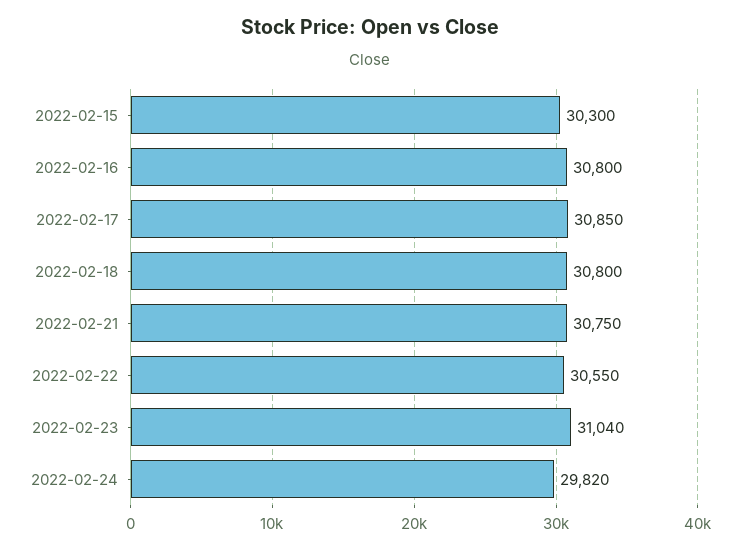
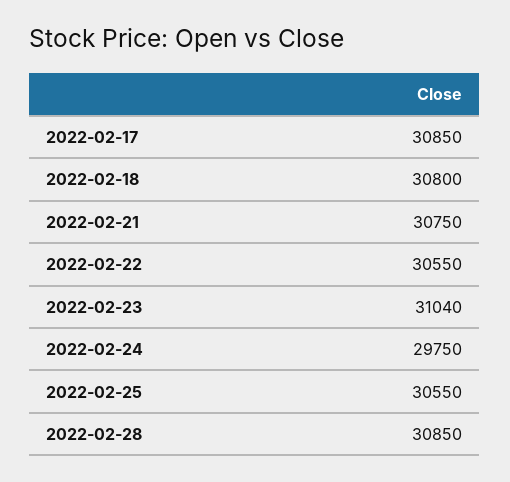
2022-02-15: 30300 -> none
2022-02-16: 30800 -> none
2022-02-24: 29820 -> 29750
2022-02-25: none -> 30550
2022-02-28: none -> 30850

